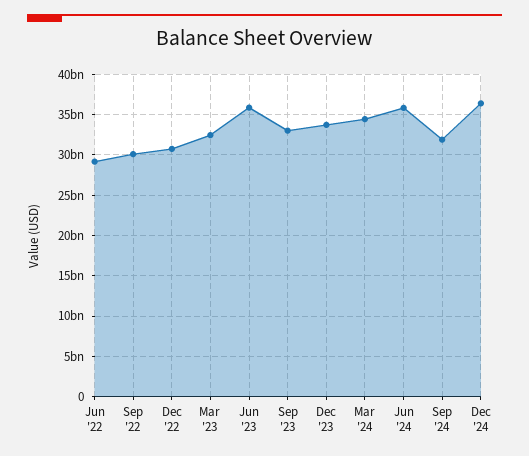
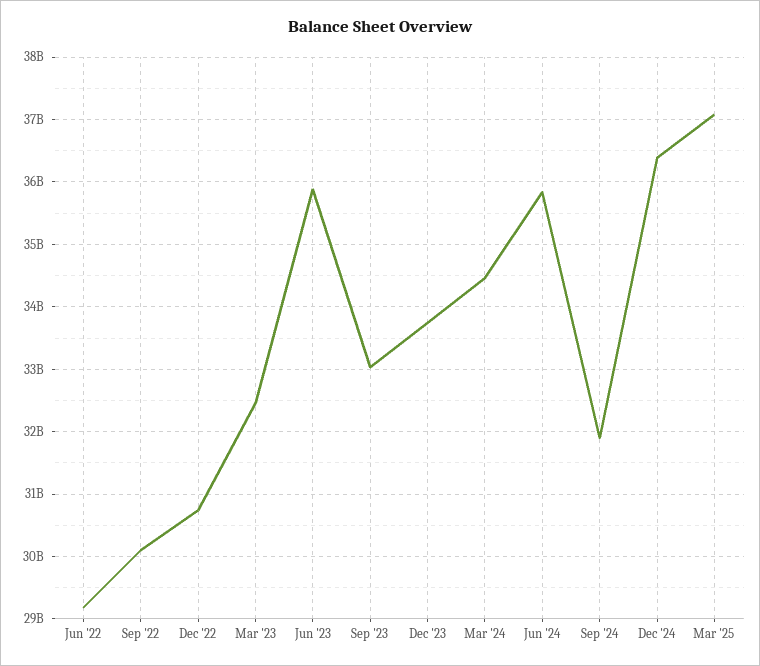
Mar '25: none -> 37100000000

